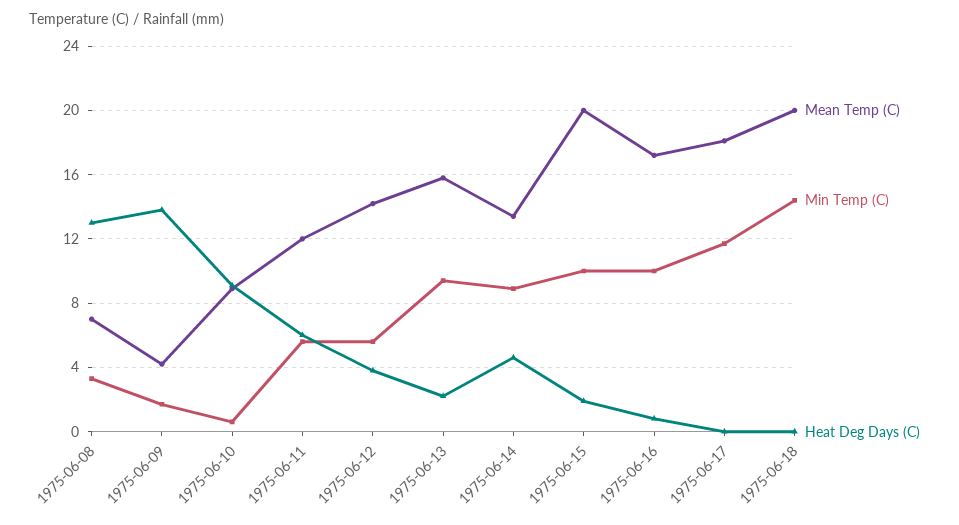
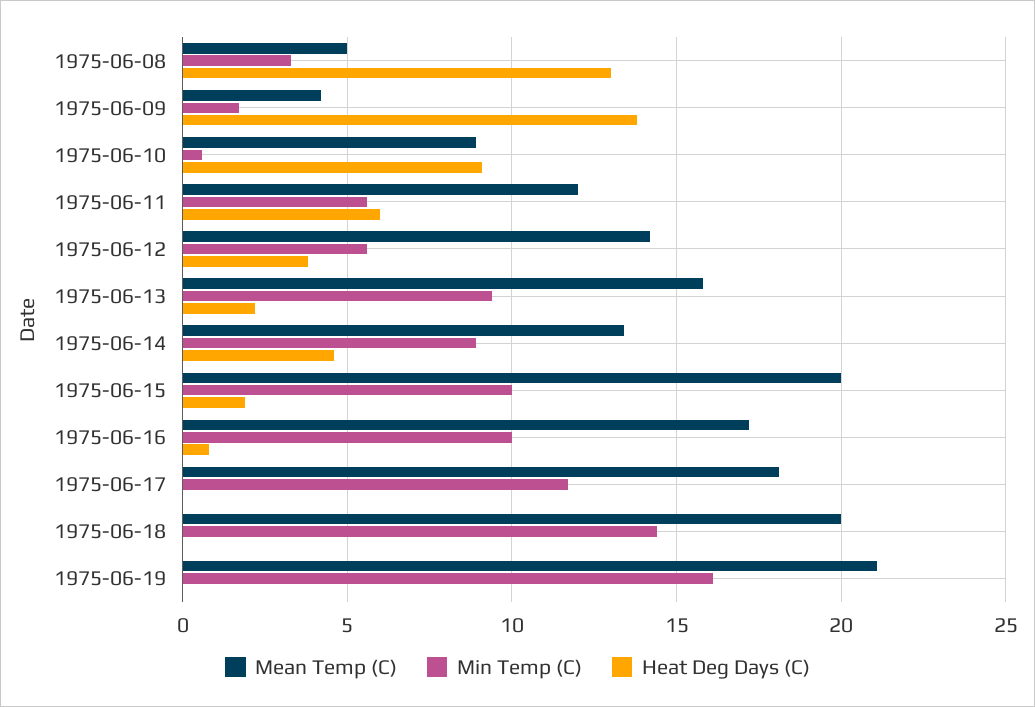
Mean Temp (C), 1975-06-08: 7 -> 5
Mean Temp (C), 1975-06-19: none -> 21
Min Temp (C), 1975-06-19: none -> 16
Heat Deg Days (C), 1975-06-19: none -> 0

